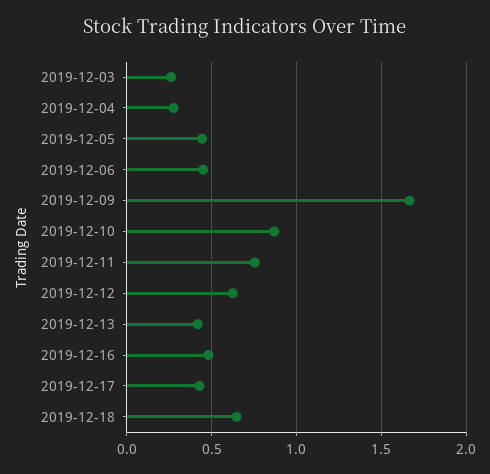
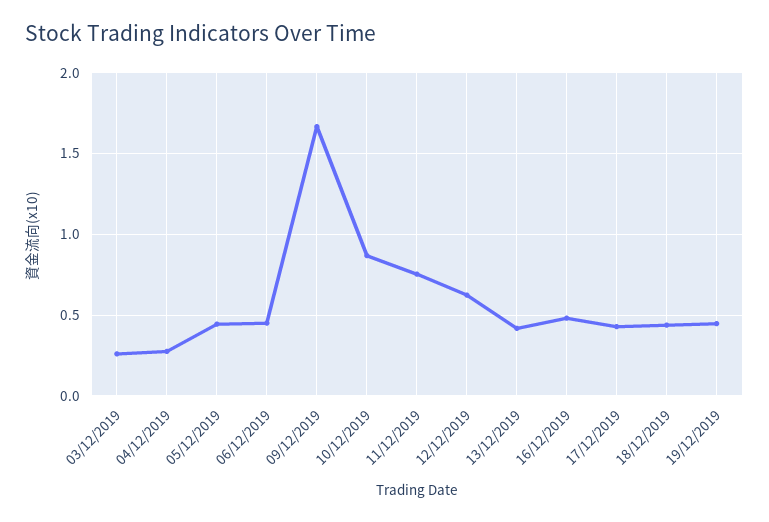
2019-12-18: 0.65 -> 0.45
19/12/2019: none -> 0.45

